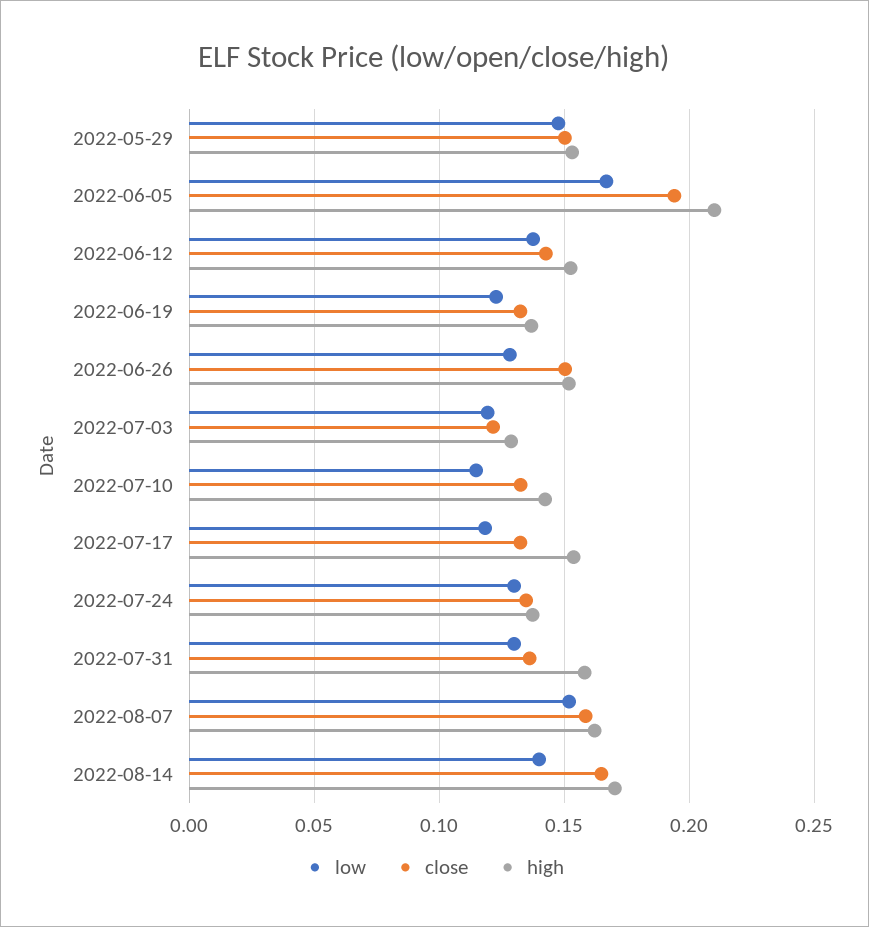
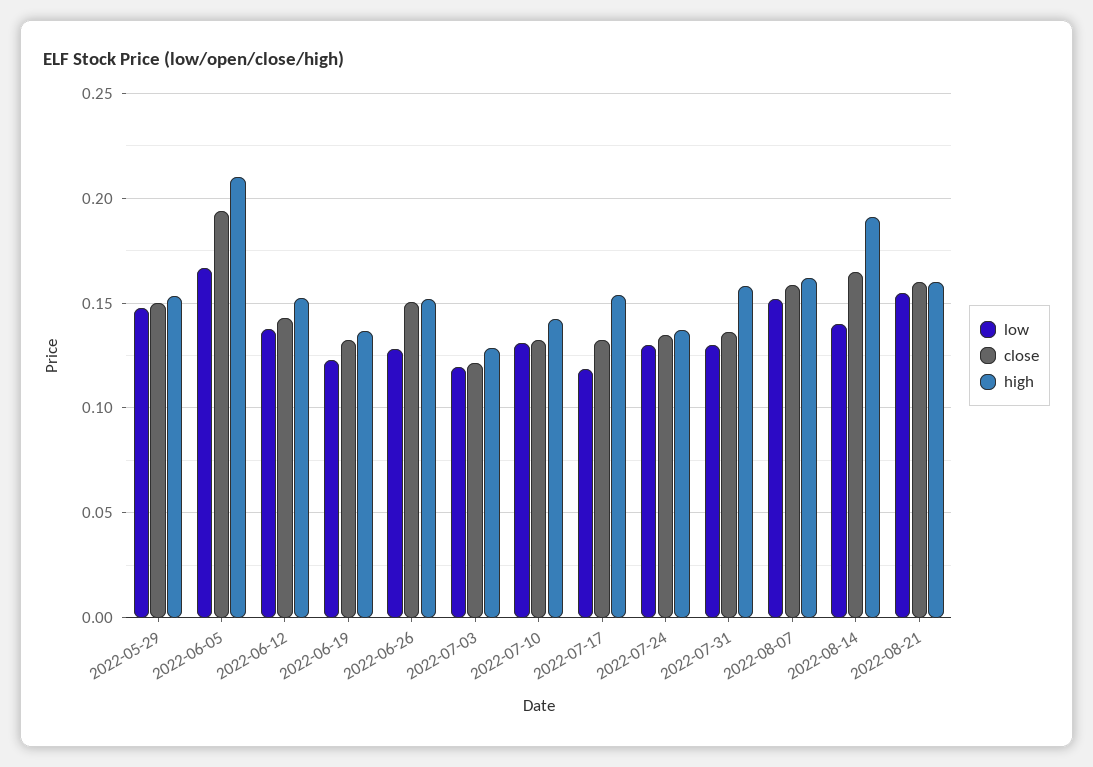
low, 2022-07-10: 0.115 -> 0.13
high, 2022-08-14: 0.17 -> 0.19
low, 2022-08-21: none -> 0.155
close, 2022-08-21: none -> 0.16
high, 2022-08-21: none -> 0.16

